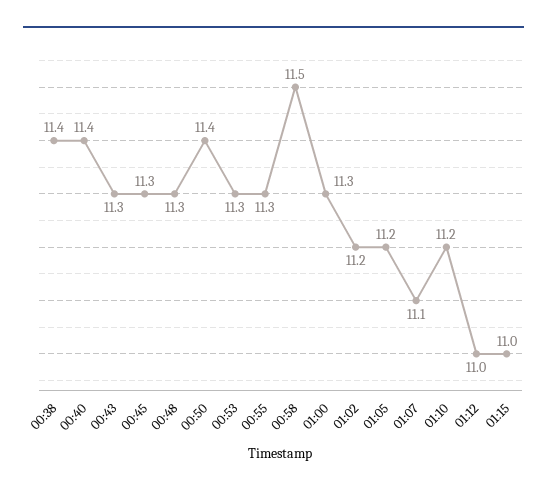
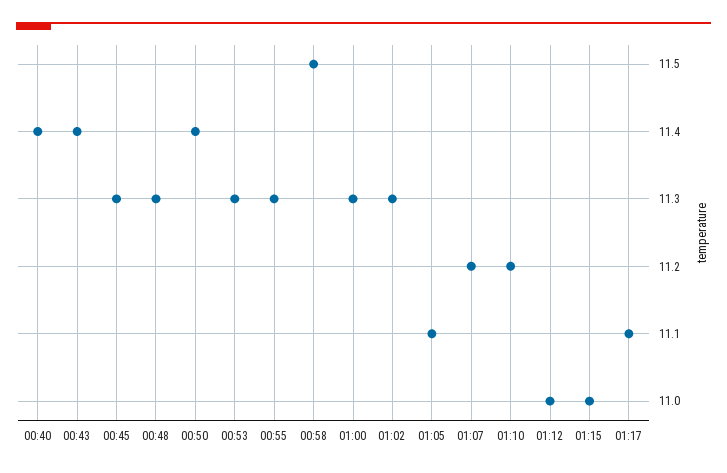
00:38: 11.4 -> none
00:43: 11.3 -> 11.4
01:02: 11.2 -> 11.3
01:05: 11.2 -> 11.1
01:07: 11.1 -> 11.2
01:17: none -> 11.1

